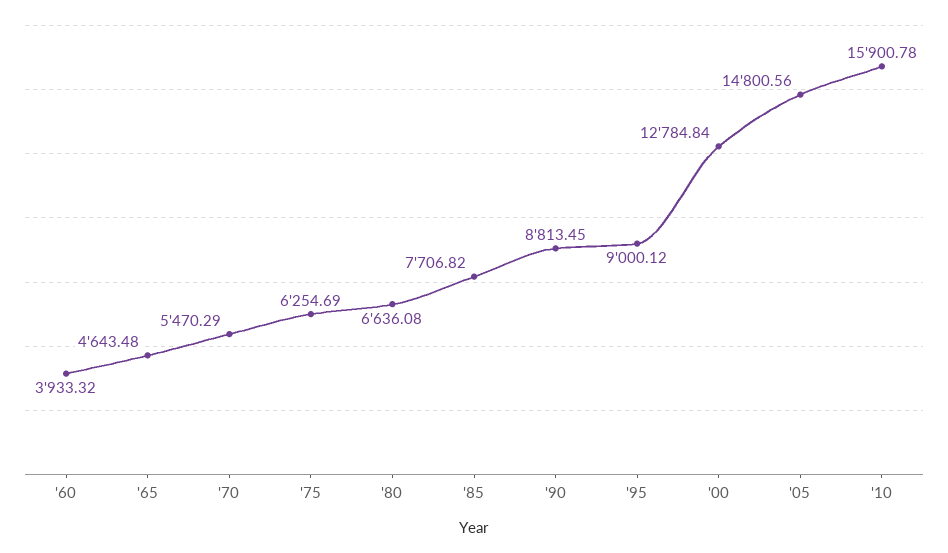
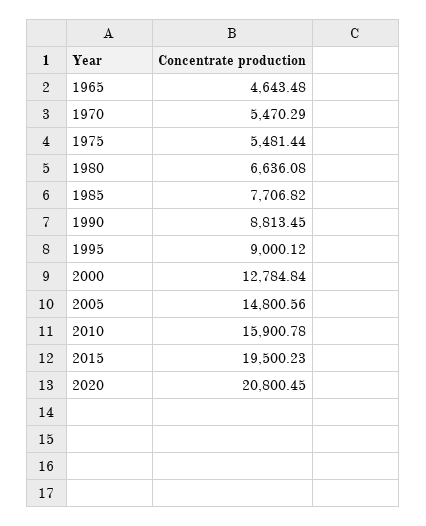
'60: 3933.32 -> none
'75: 6254.69 -> 5481.44
2015: none -> 19500.23
2020: none -> 20800.45

